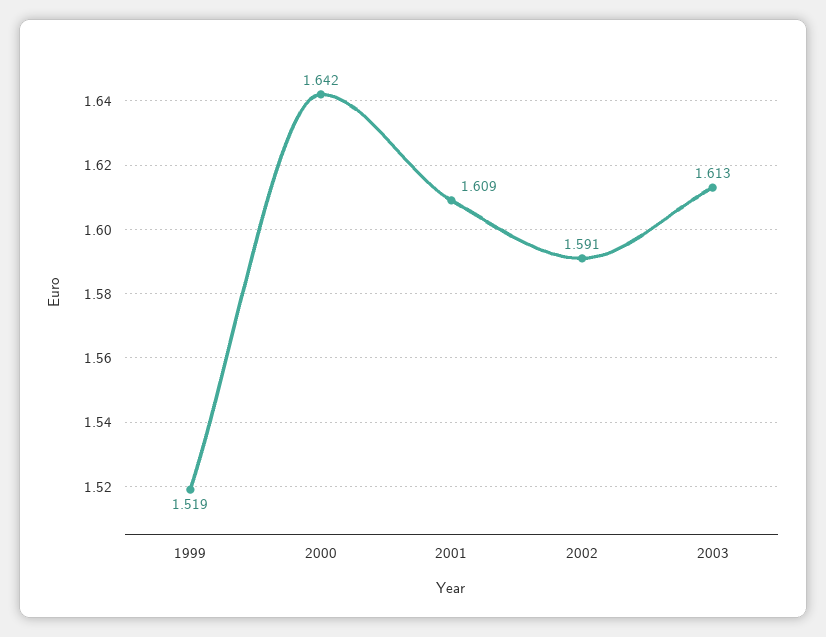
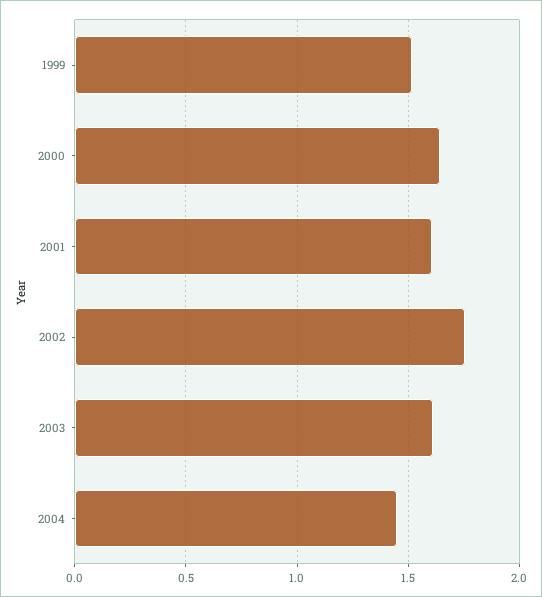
2002: 1.591 -> 1.75
2004: none -> 1.45

